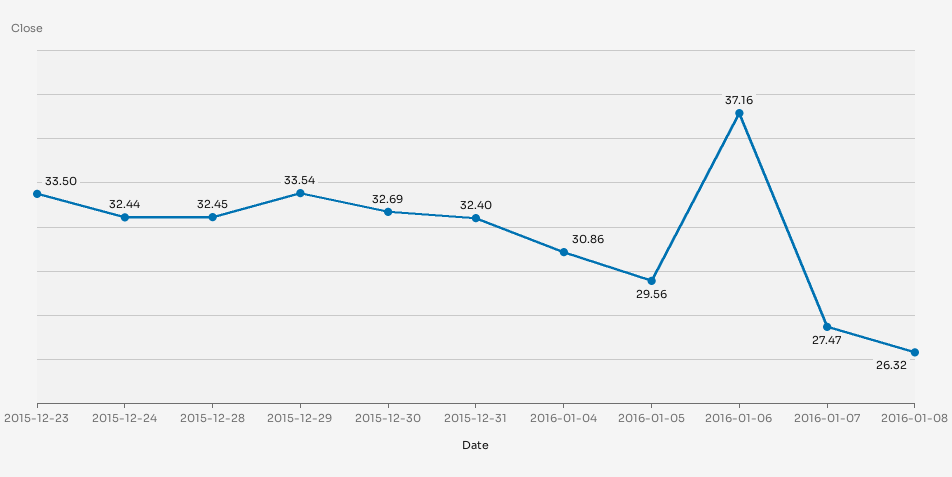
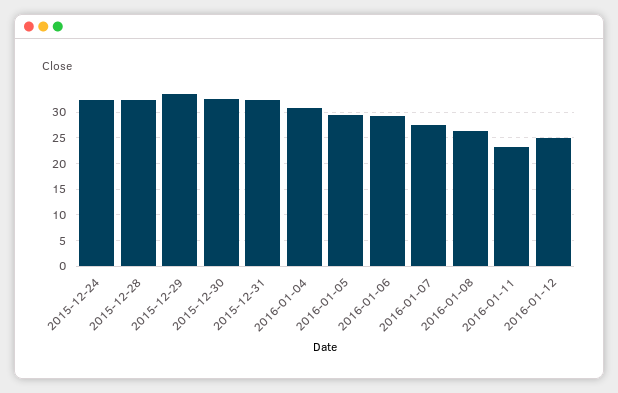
2015-12-23: 33.5 -> none
2016-01-06: 37.16 -> 30
2016-01-11: none -> 22.5
2016-01-12: none -> 25

